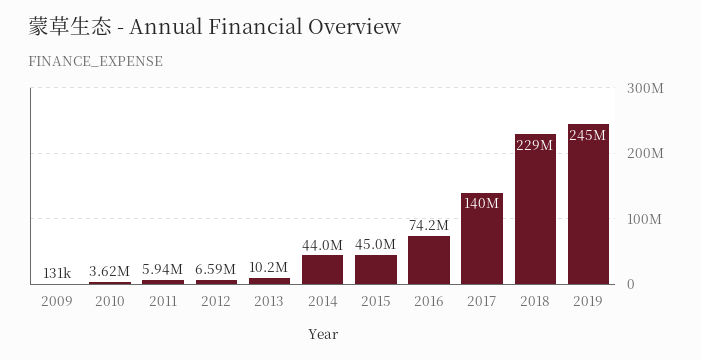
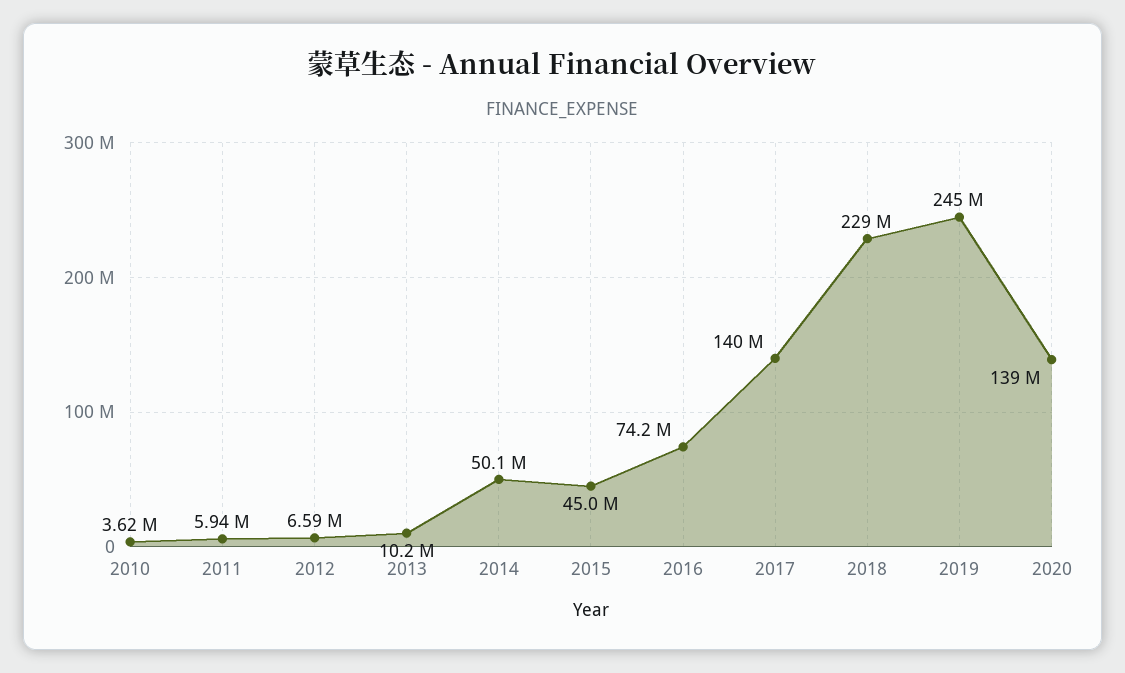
2009: 131000 -> none
2014: 44000000 -> 50100000
2020: none -> 139000000

